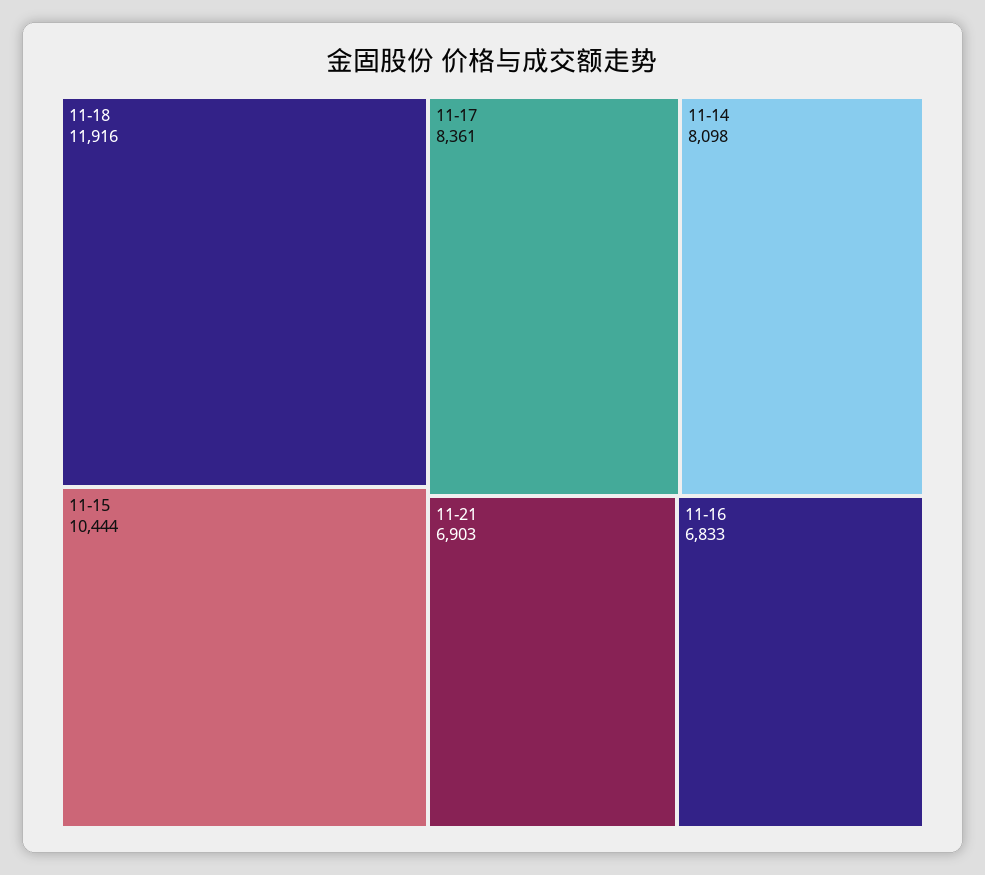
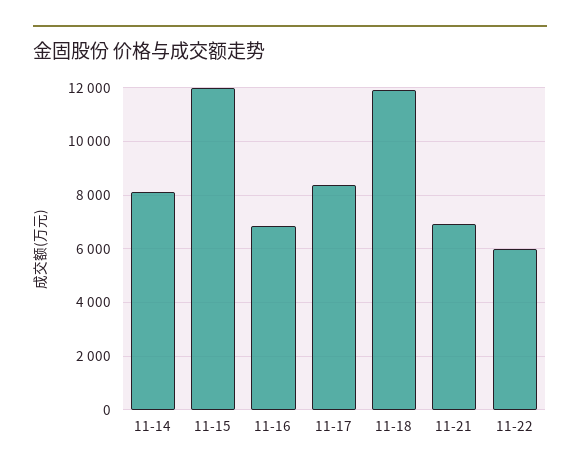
11-15: 10444 -> 12000
11-22: none -> 6000

